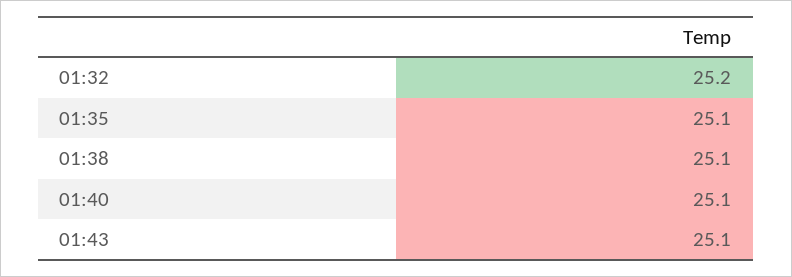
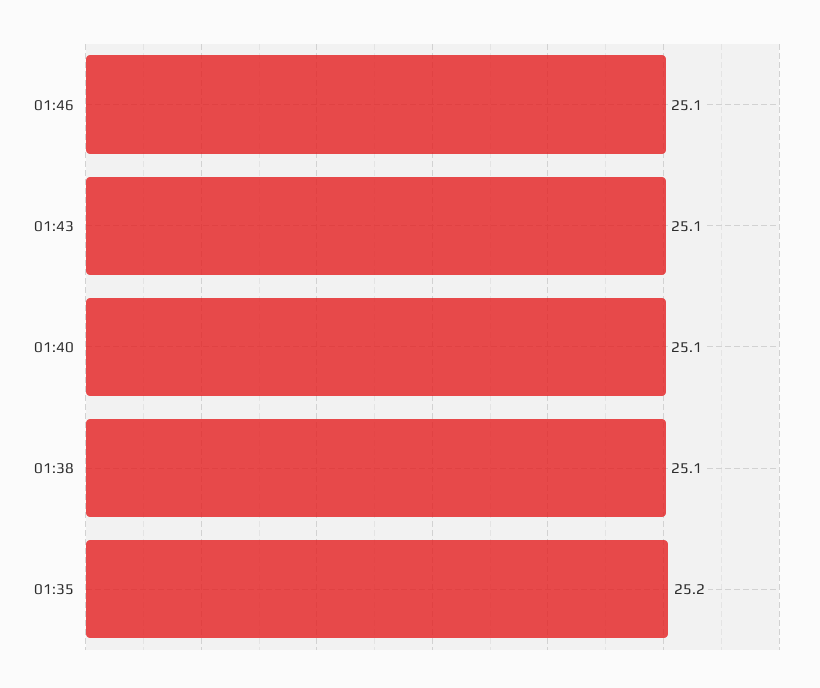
01:32: 25.2 -> none
01:35: 25.1 -> 25.2
01:46: none -> 25.1

